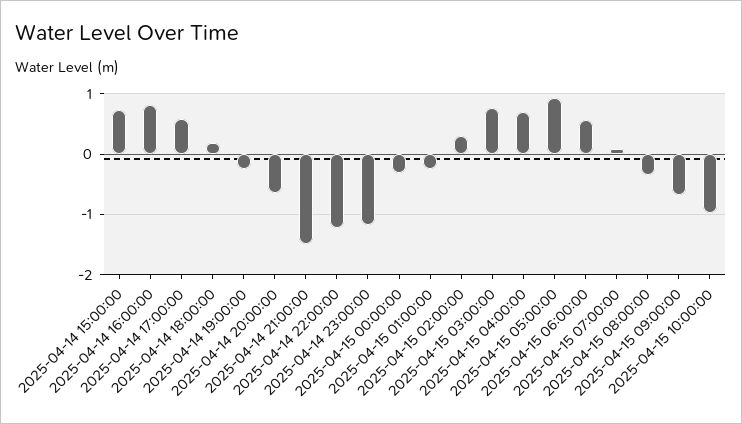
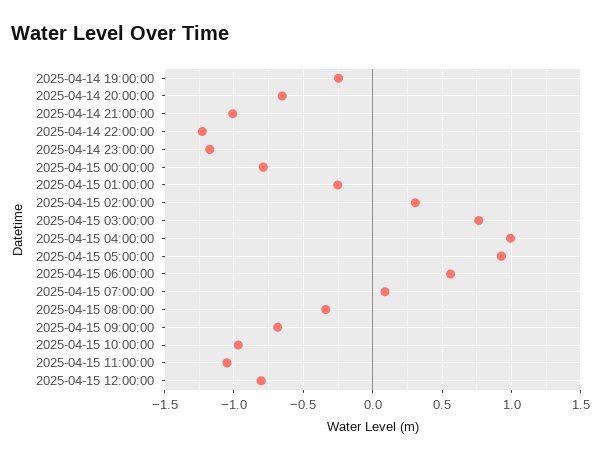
2025-04-14 15:00:00: 0.7 -> none
2025-04-14 16:00:00: 0.8 -> none
2025-04-14 17:00:00: 0.6 -> none
2025-04-14 18:00:00: 0.2 -> none
2025-04-14 21:00:00: -1.5 -> -1
2025-04-15 00:00:00: -0.3 -> -0.8
2025-04-15 04:00:00: 0.7 -> 1
2025-04-15 11:00:00: none -> -1.05
2025-04-15 12:00:00: none -> -0.8

